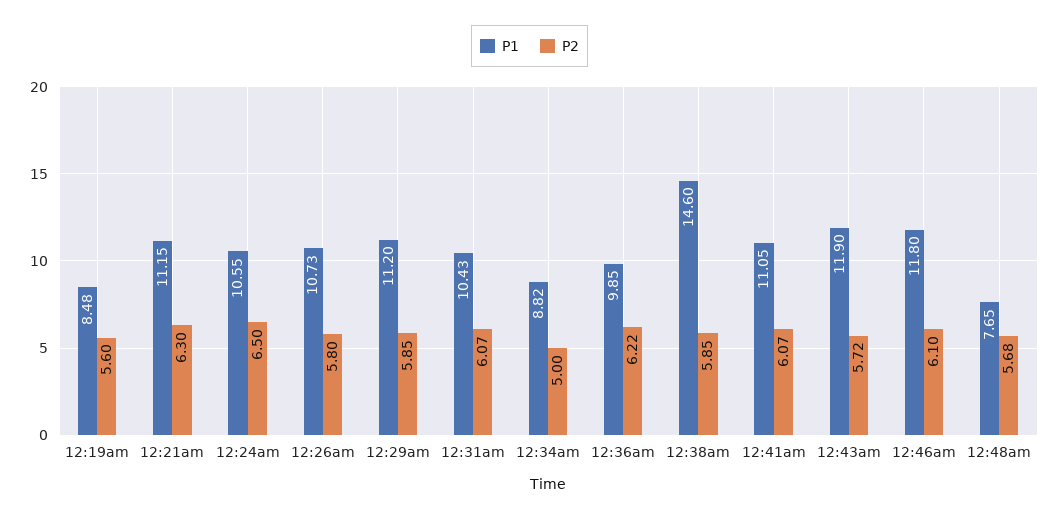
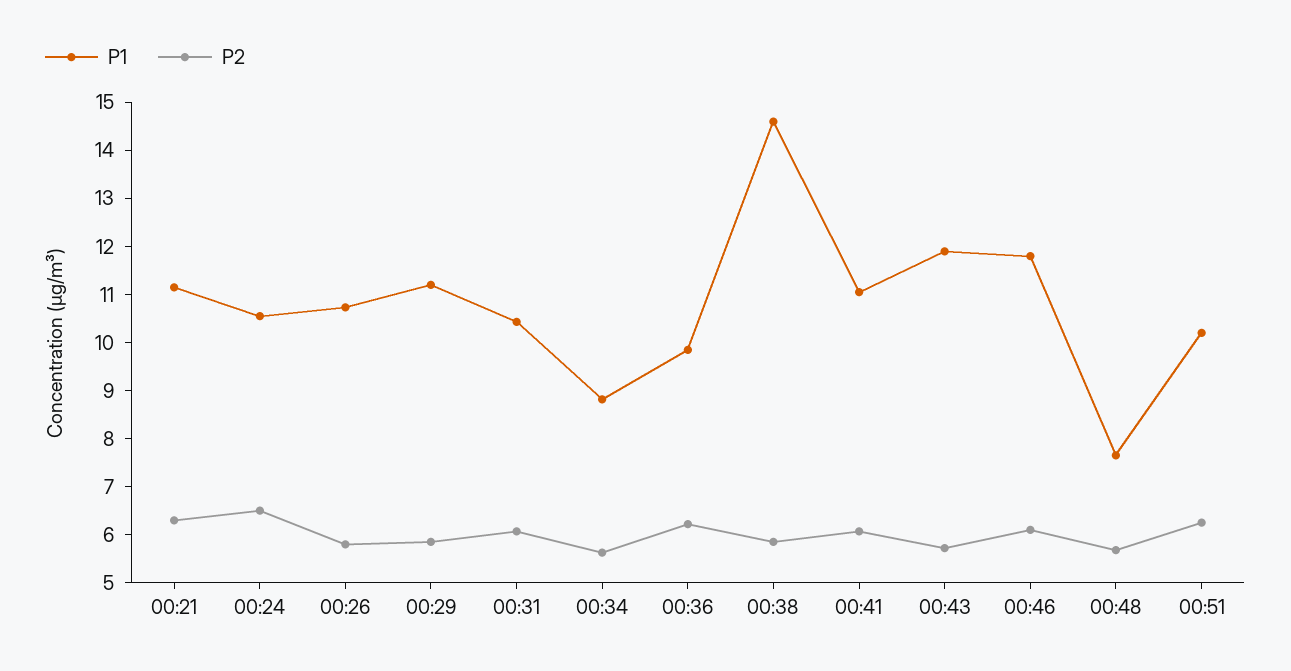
P1, 12:19am: 8.48 -> none
P2, 12:19am: 5.6 -> none
P2, 12:34am: 5 -> 5.6
P1, 00:51: none -> 10.2
P2, 00:51: none -> 6.2

